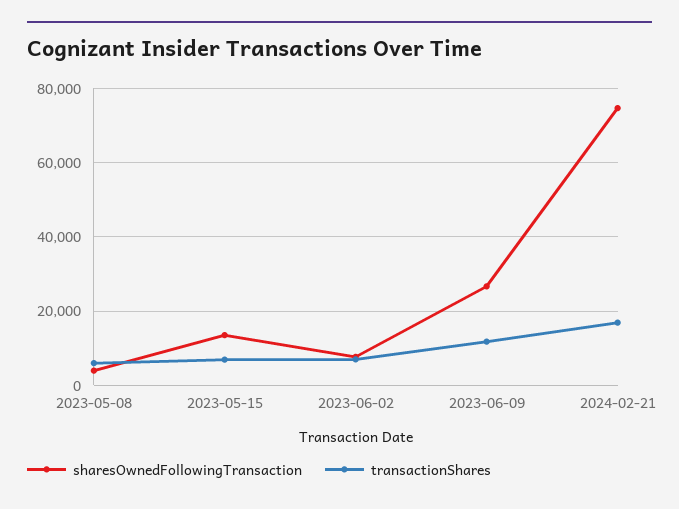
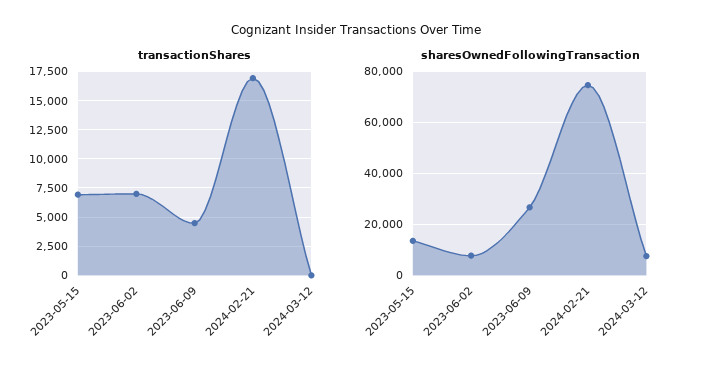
sharesOwnedFollowingTransaction, 2023-05-08: 4000 -> none
transactionShares, 2023-05-08: 6000 -> none
transactionShares, 2023-06-09: 12000 -> 5000
transactionShares, 2024-03-12: none -> 0
sharesOwnedFollowingTransaction, 2024-03-12: none -> 7500

